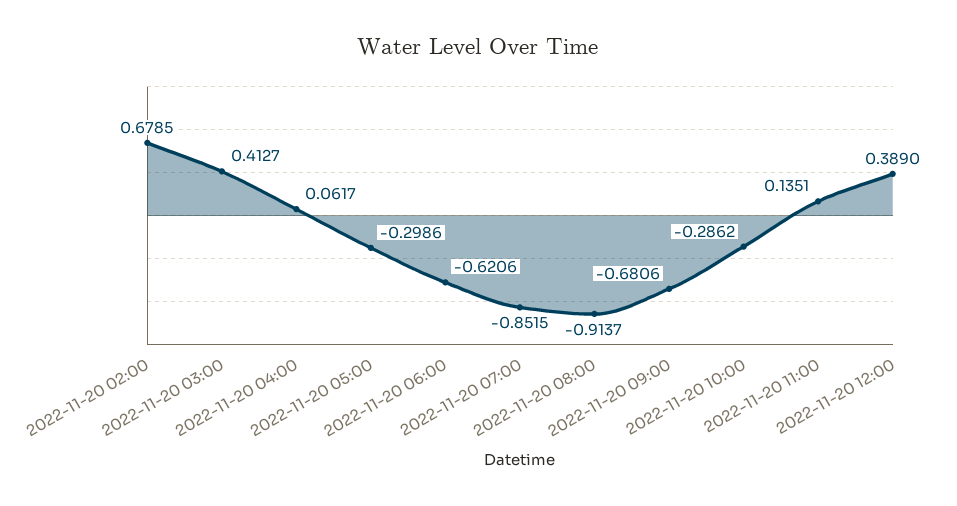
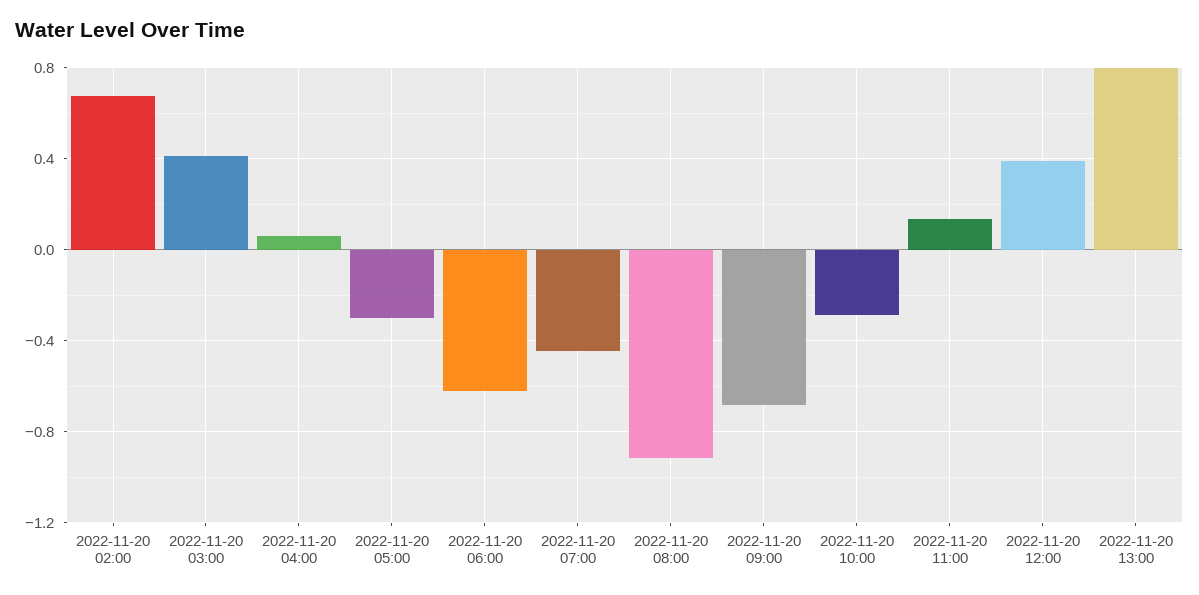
2022-11-20 07:00: -0.8515 -> -0.45
2022-11-20 13:00: none -> 0.8

